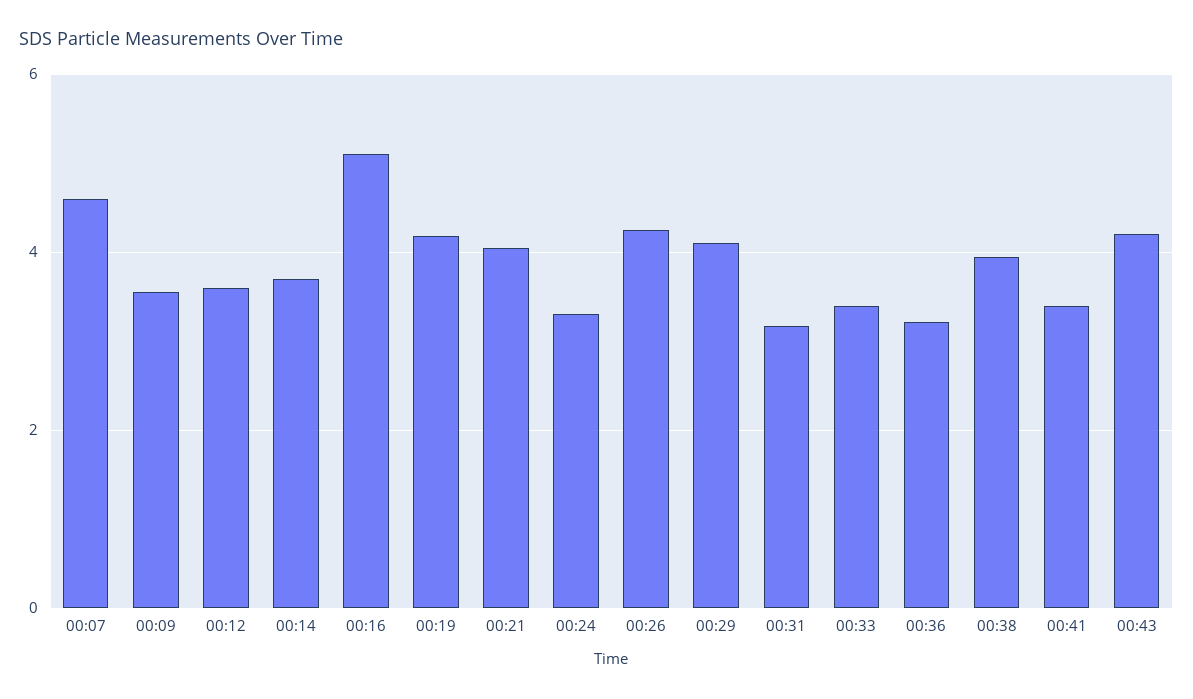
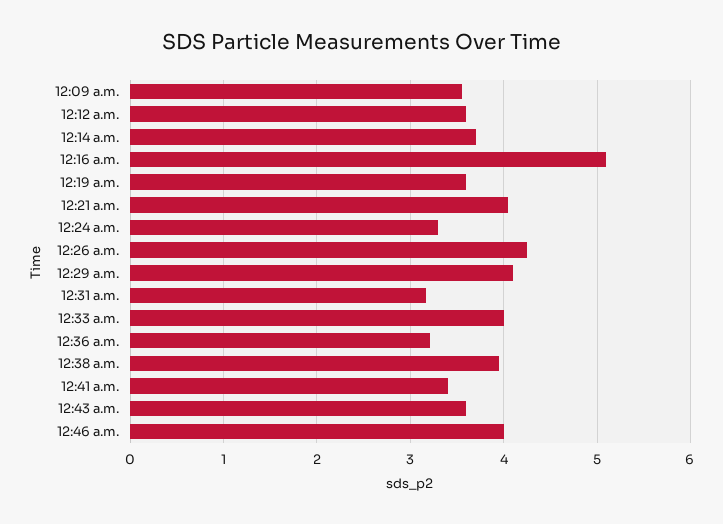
00:07: 4.6 -> none
00:19: 4.2 -> 3.6
00:33: 3.4 -> 4
00:43: 4.2 -> 3.6
12:46 a.m.: none -> 4

